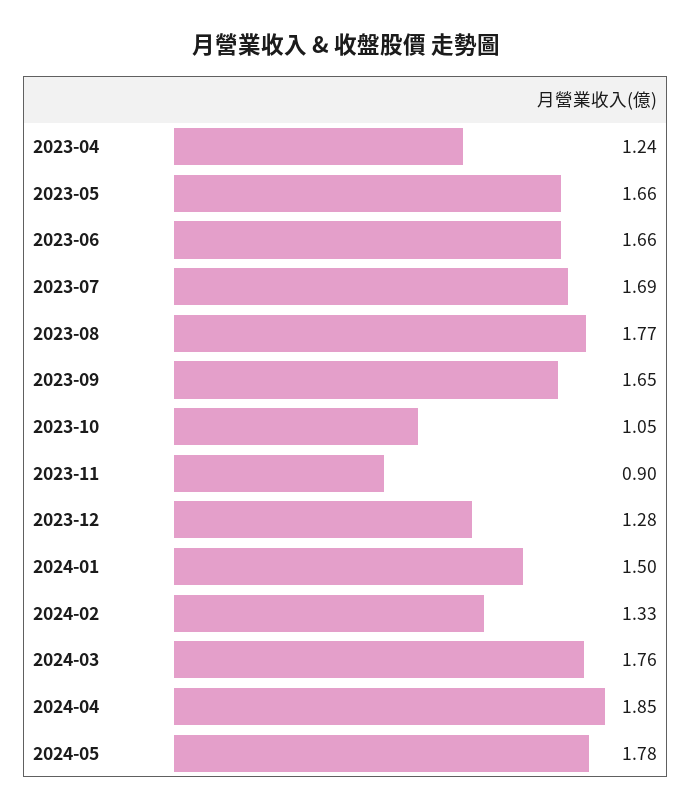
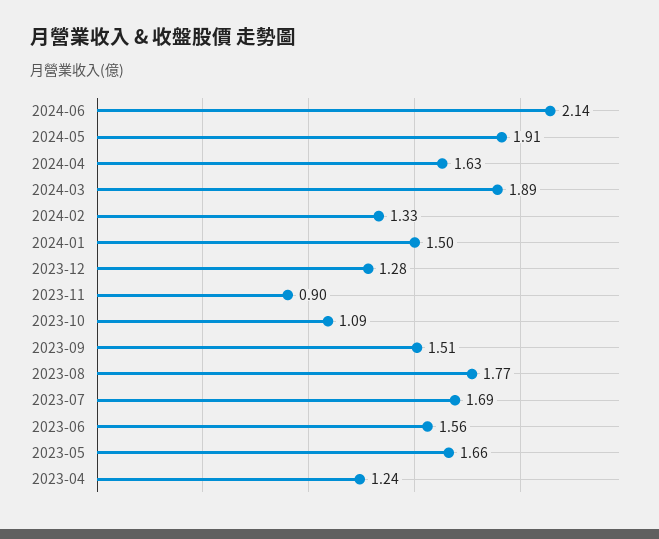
2023-06: 1.66 -> 1.56
2023-09: 1.65 -> 1.51
2023-10: 1.05 -> 1.09
2024-03: 1.76 -> 1.89
2024-04: 1.85 -> 1.63
2024-05: 1.78 -> 1.91
2024-06: none -> 2.14

